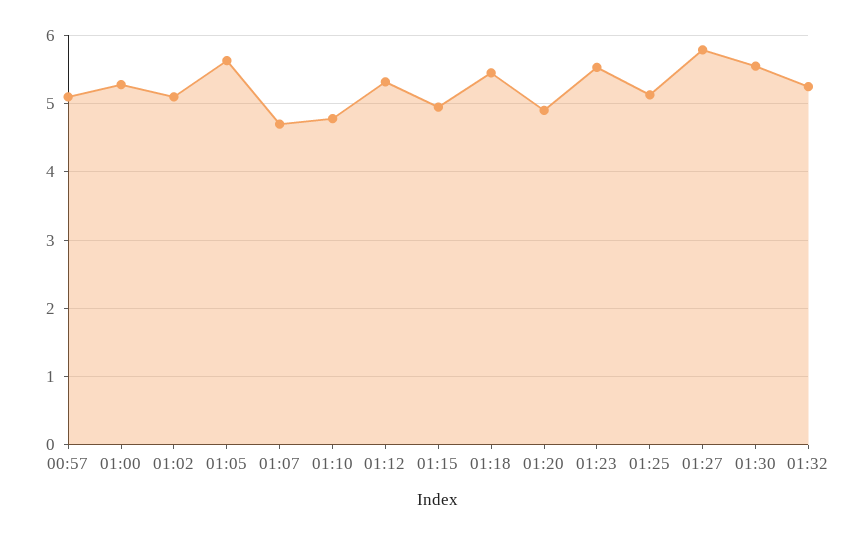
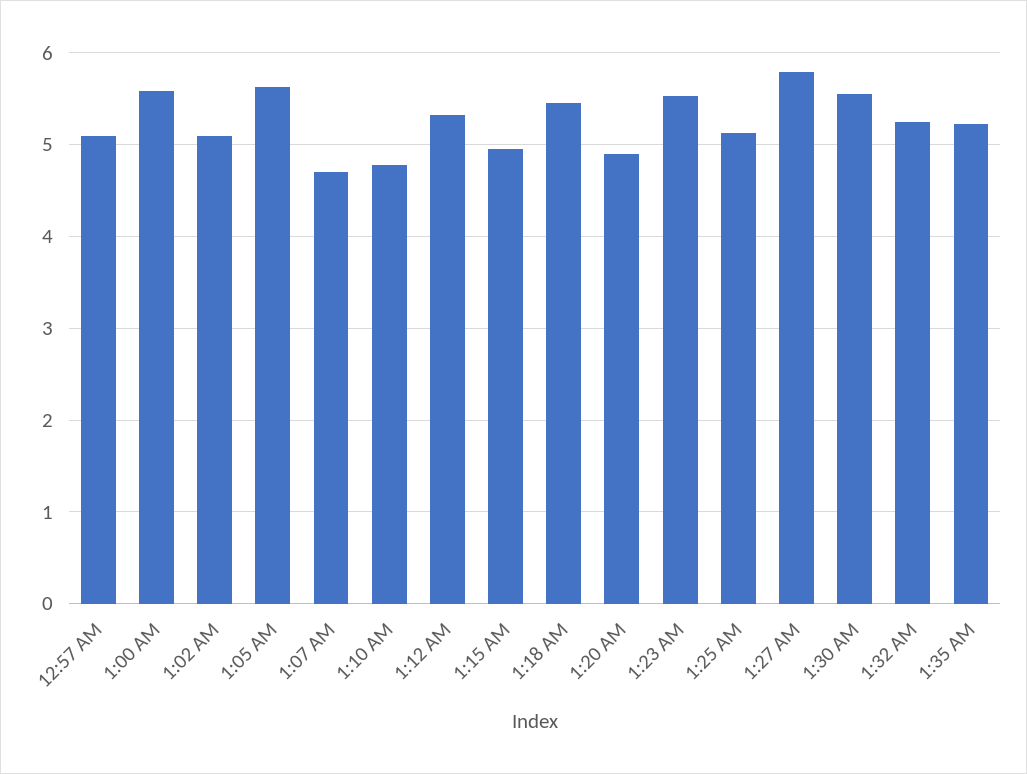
01:00: 5.3 -> 5.6
1:35 AM: none -> 5.2

